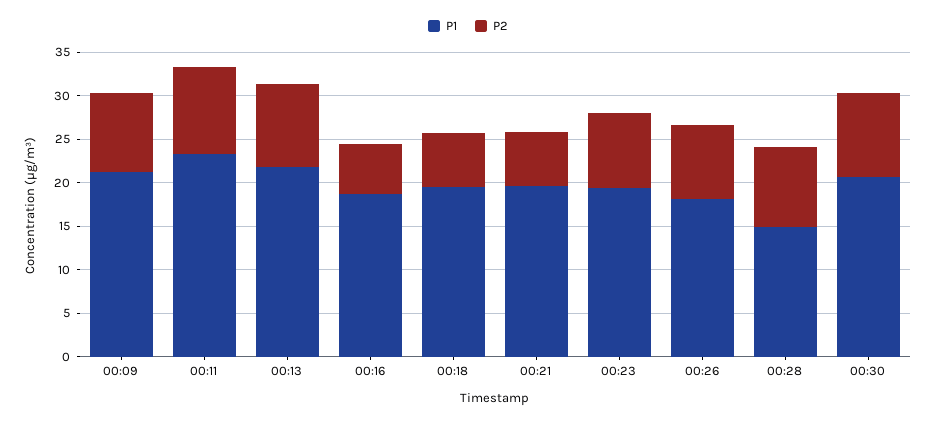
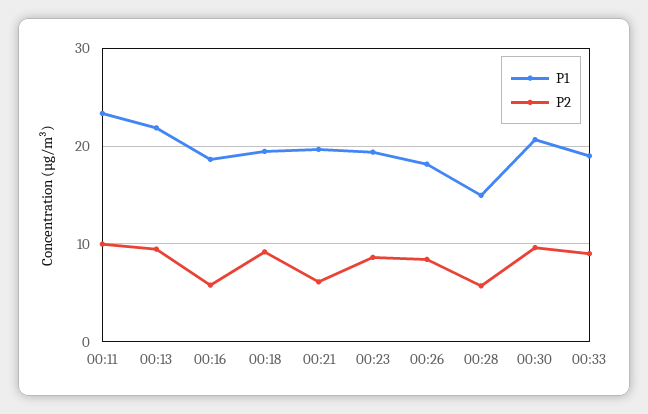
P1, 00:09: 21 -> none
P2, 00:09: 9 -> none
P2, 00:18: 6 -> 9
P2, 00:28: 9 -> 6
P1, 00:33: none -> 19
P2, 00:33: none -> 9

